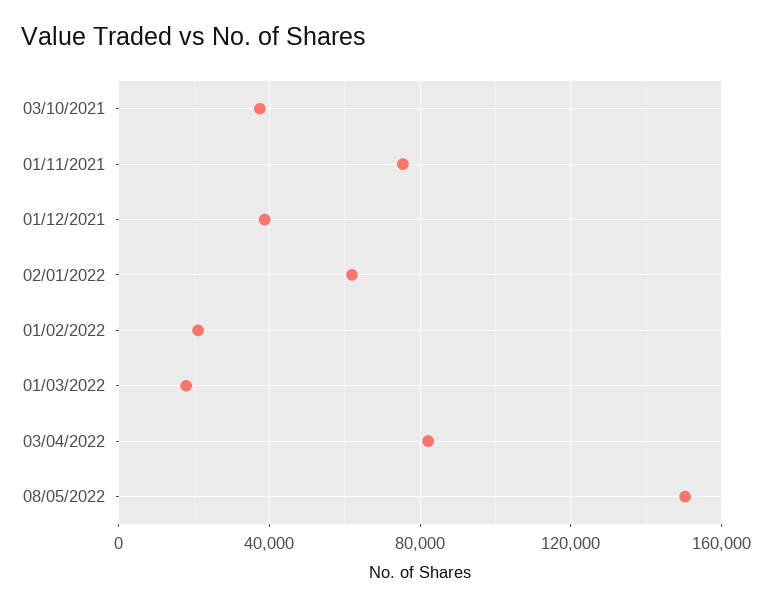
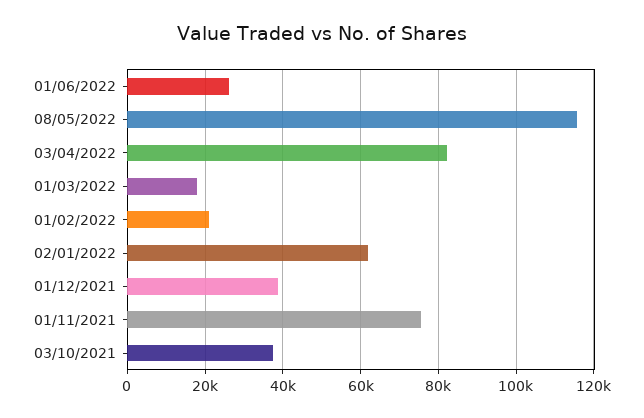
08/05/2022: 150000 -> 116000
01/06/2022: none -> 26000

